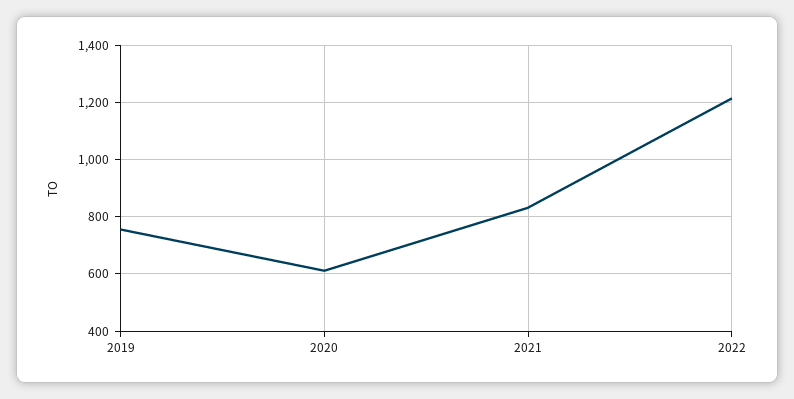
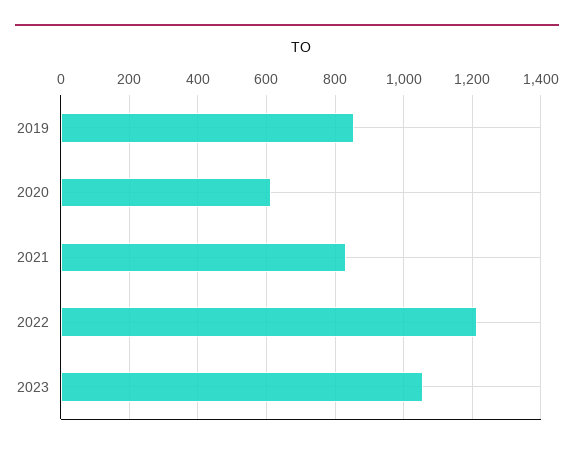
2019: 750 -> 860
2023: none -> 1060

